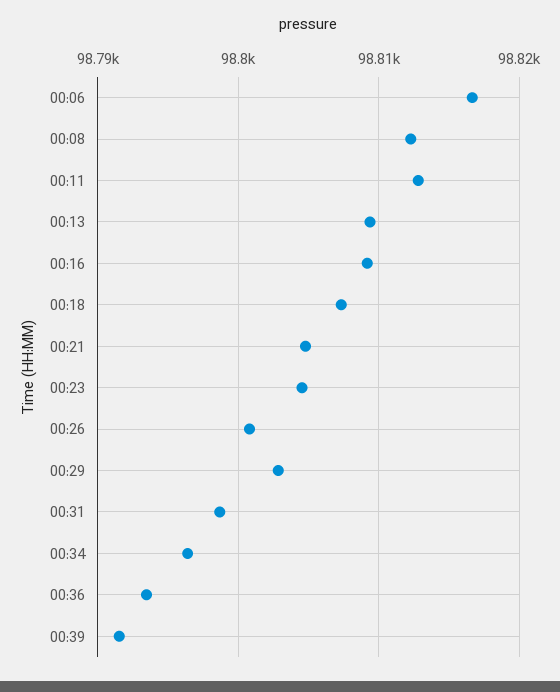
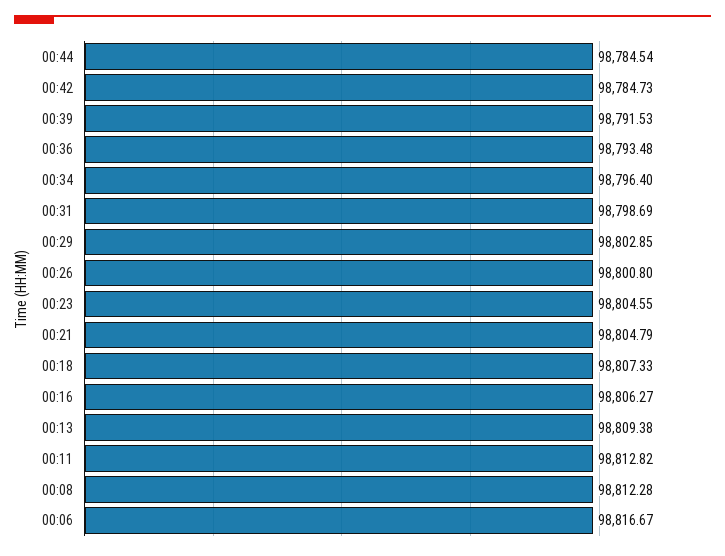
00:16: 98809 -> 98806.27
00:44: none -> 98784.54
00:42: none -> 98784.73

